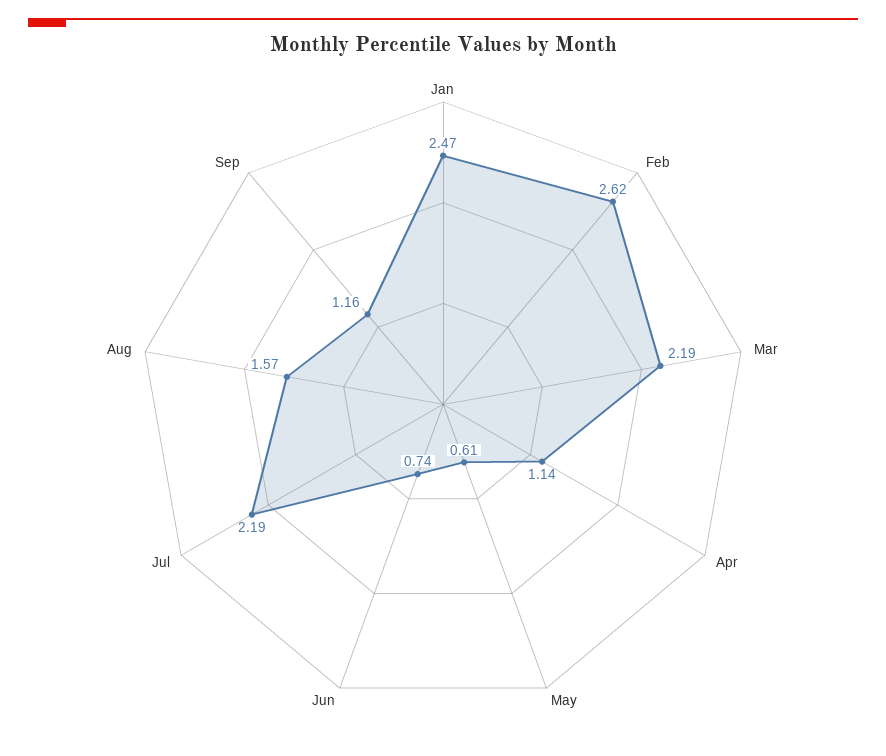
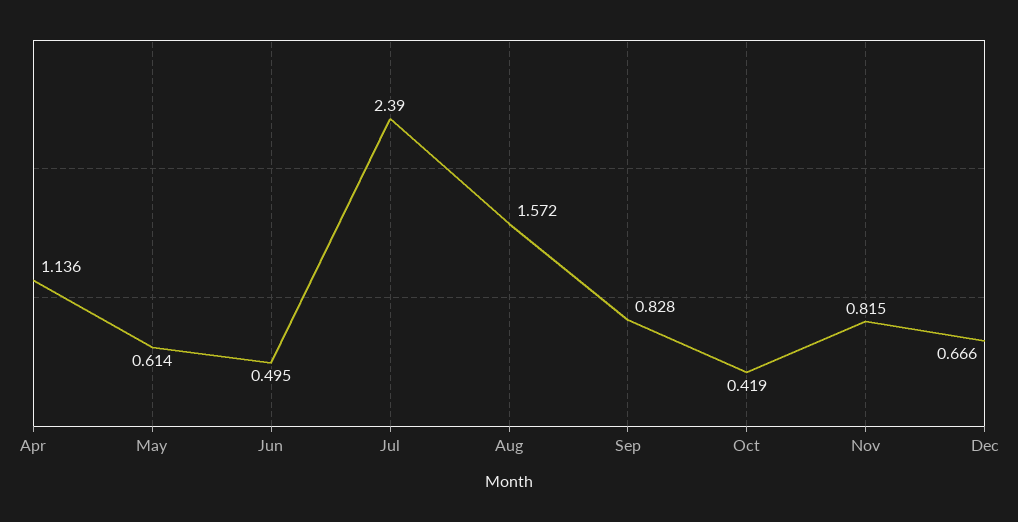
Jan: 2.47 -> none
Feb: 2.62 -> none
Mar: 2.19 -> none
Jun: 0.74 -> 0.495
Jul: 2.19 -> 2.39
Sep: 1.16 -> 0.828
Oct: none -> 0.419
Nov: none -> 0.815
Dec: none -> 0.666

